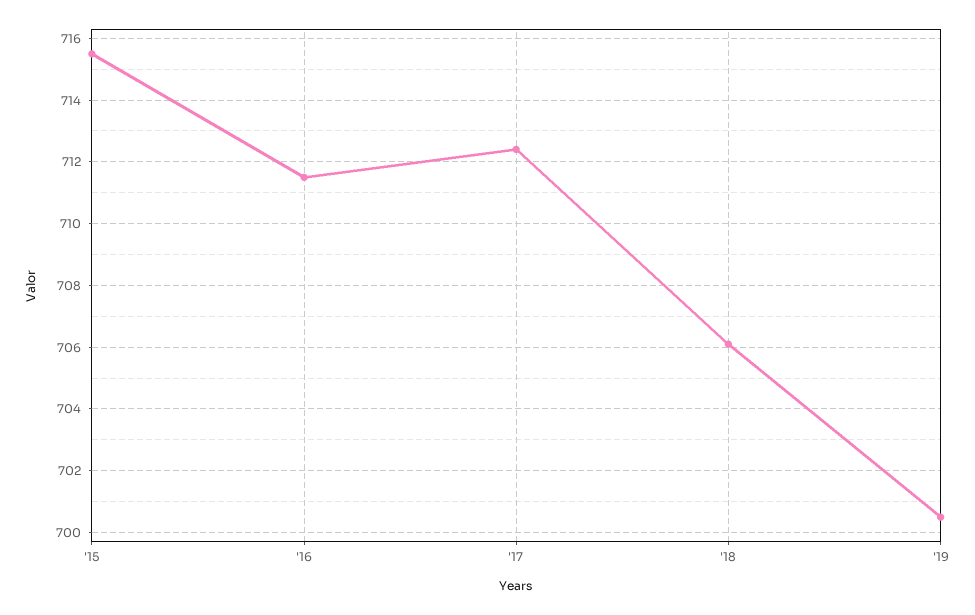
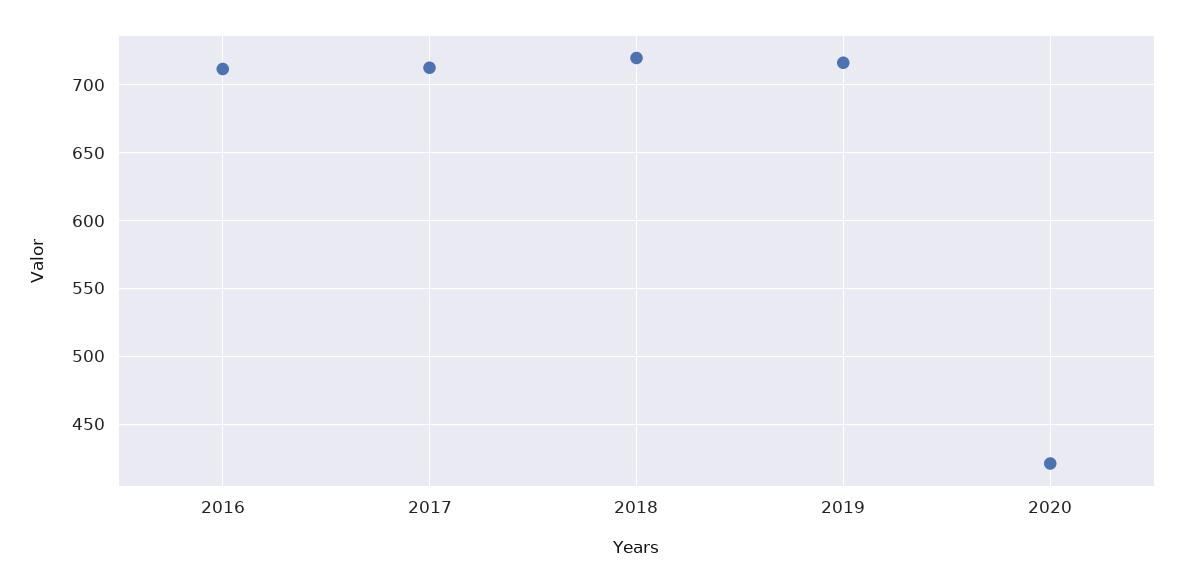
'15: 715.5 -> none
'18: 706 -> 720
'19: 700.5 -> 715
2020: none -> 420

